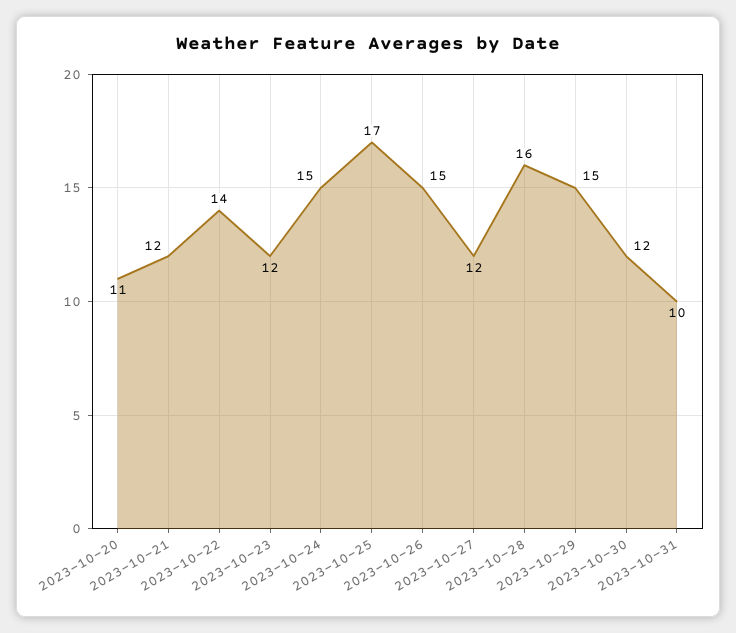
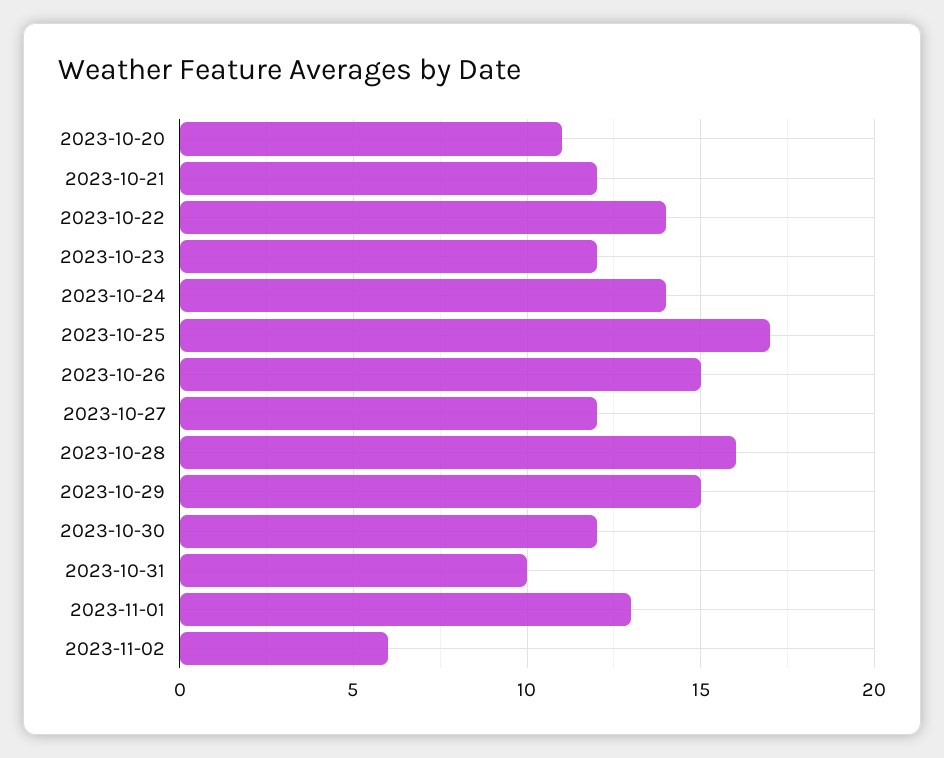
2023-10-24: 15 -> 14
2023-11-01: none -> 13
2023-11-02: none -> 6

